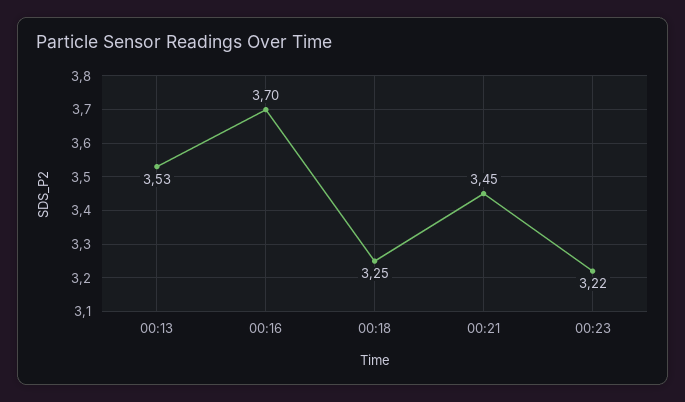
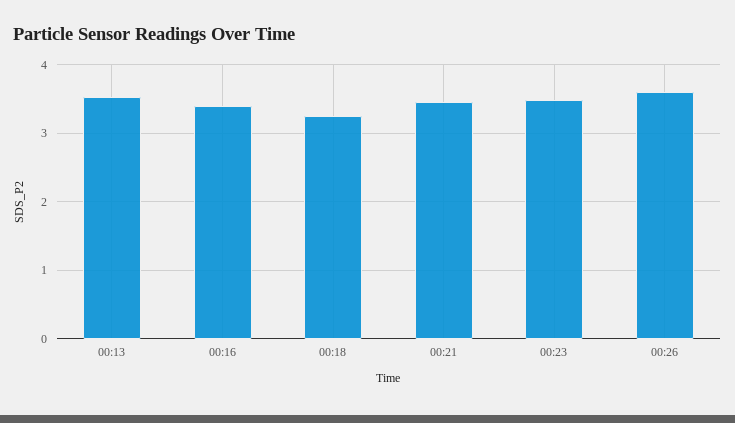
00:16: 3.7 -> 3.4
00:23: 3.22 -> 3.5
00:26: none -> 3.6

